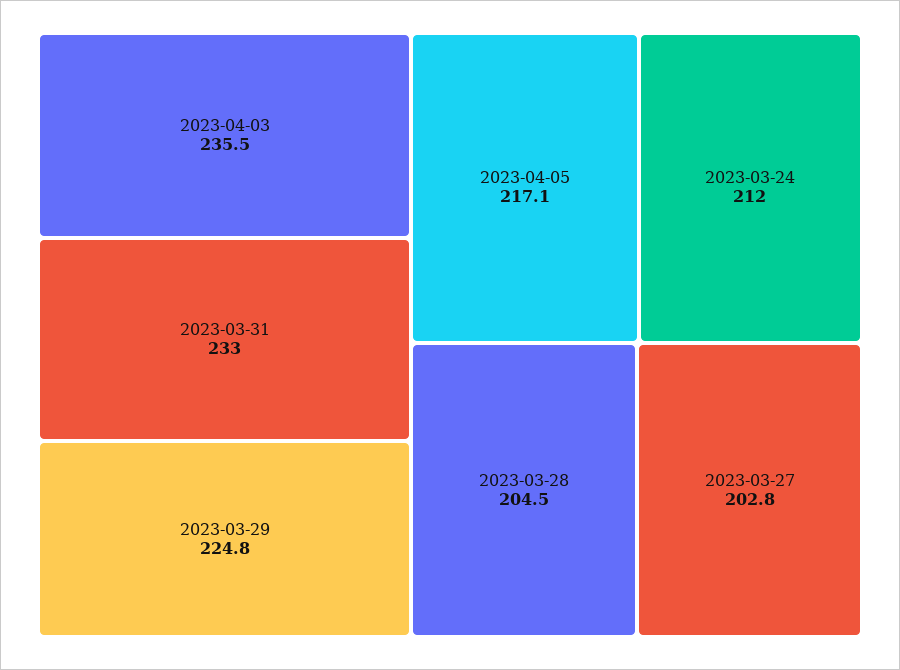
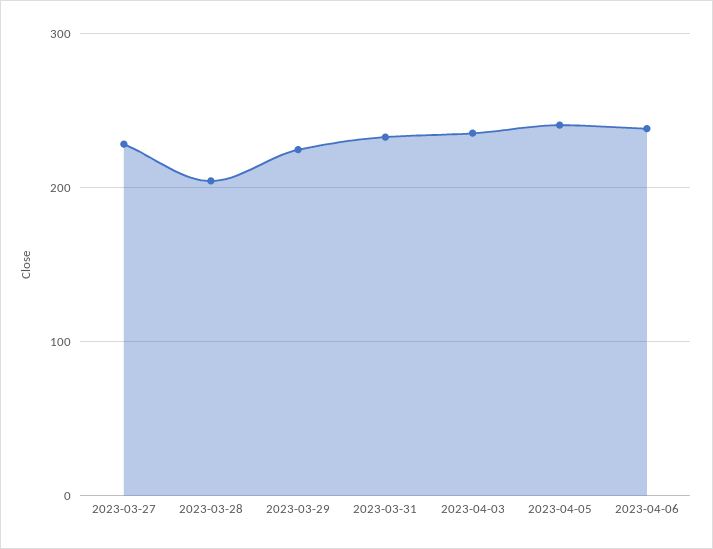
2023-04-05: 217.1 -> 240
2023-03-24: 212 -> none
2023-03-27: 202.8 -> 230
2023-04-06: none -> 240

